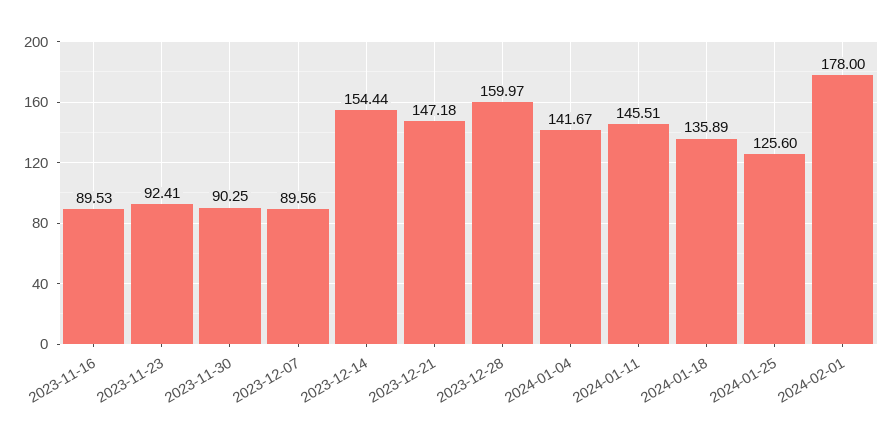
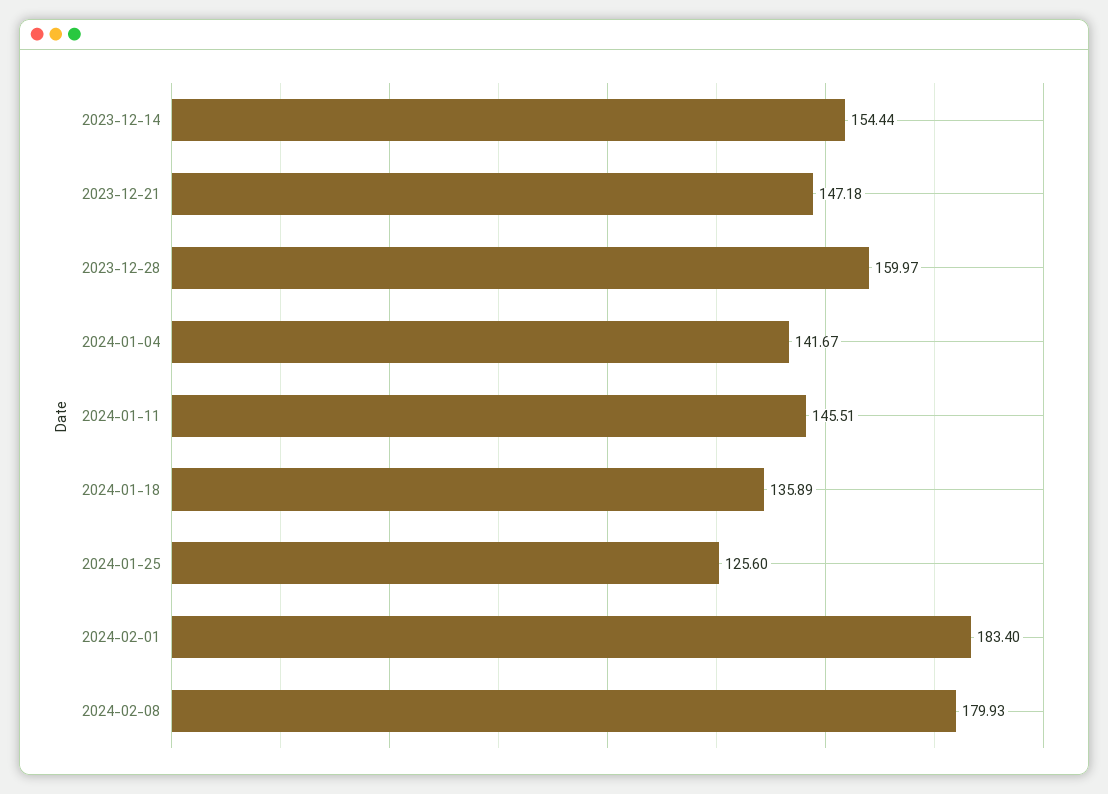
2023-11-16: 89.53 -> none
2023-11-23: 92.41 -> none
2023-11-30: 90.25 -> none
2023-12-07: 89.56 -> none
2024-02-01: 178 -> 183.4
2024-02-08: none -> 179.93

